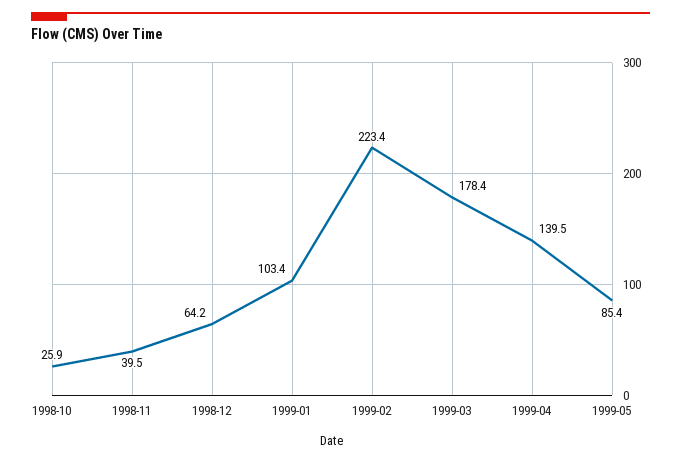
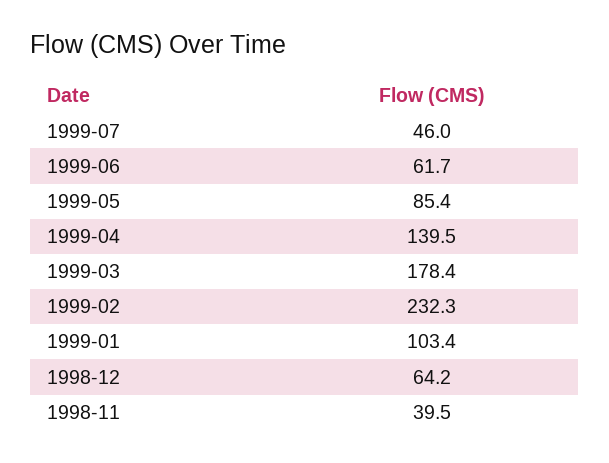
1998-10: 25.9 -> none
1999-02: 223.4 -> 232.3
1999-07: none -> 46
1999-06: none -> 61.7

